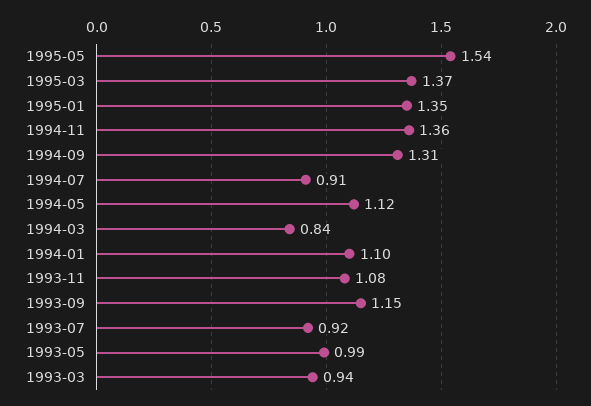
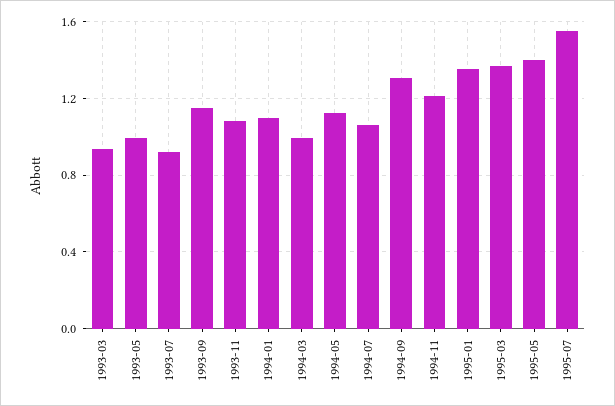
1995-05: 1.54 -> 1.4
1994-11: 1.36 -> 1.2
1994-07: 0.91 -> 1.05
1994-03: 0.84 -> 1
1995-07: none -> 1.55

